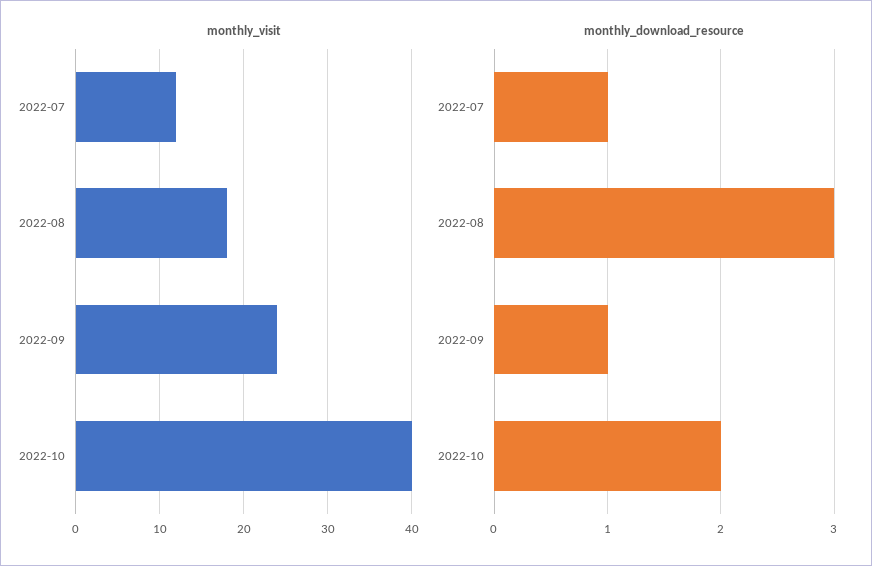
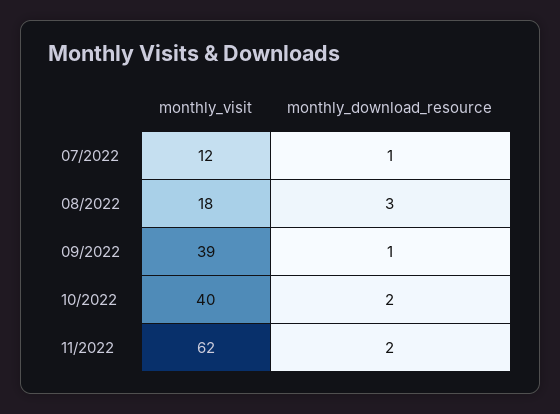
monthly_visit, 2022-09: 24 -> 39
monthly_visit, 11/2022: none -> 62
monthly_download_resource, 11/2022: none -> 2

